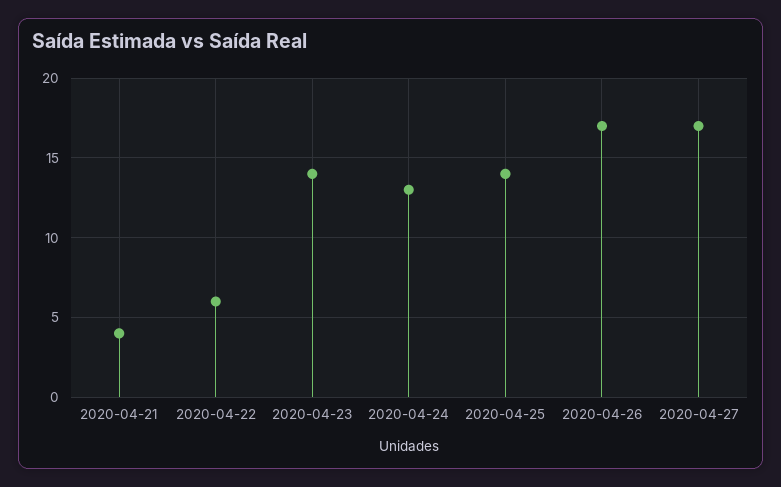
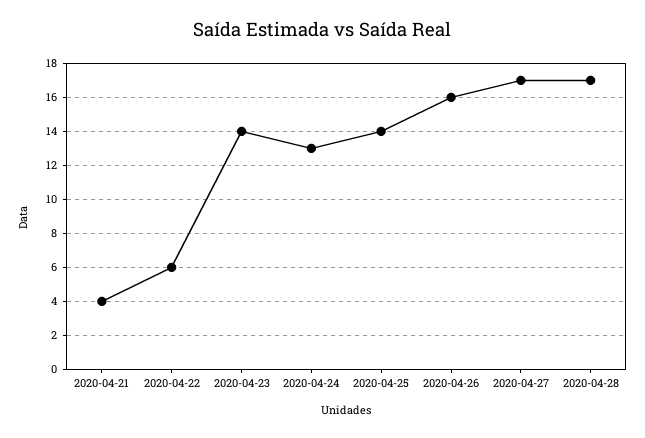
2020-04-26: 17 -> 16
2020-04-28: none -> 17

